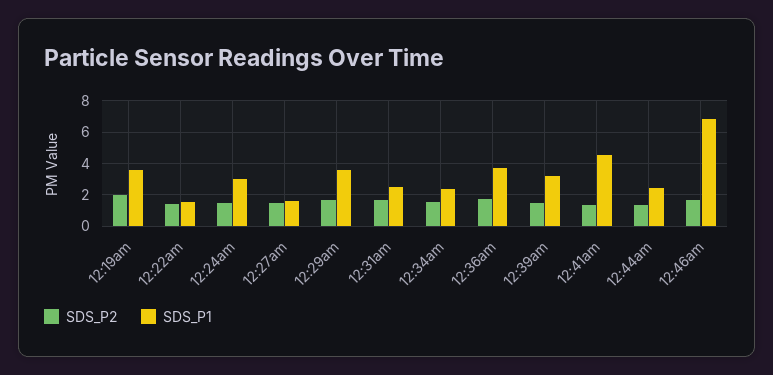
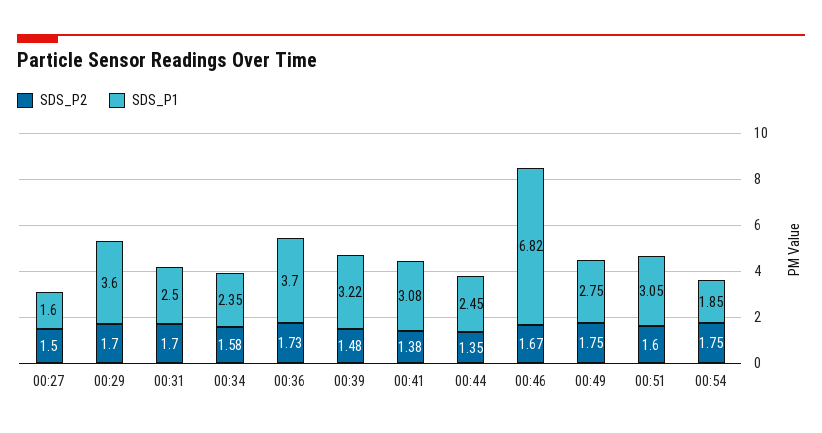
SDS_P2, 12:19am: 2 -> none
SDS_P1, 12:19am: 3.5 -> none
SDS_P2, 12:22am: 1.5 -> none
SDS_P1, 12:22am: 1.5 -> none
SDS_P2, 12:24am: 1.5 -> none
SDS_P1, 12:24am: 3 -> none
SDS_P1, 12:41am: 4.5 -> 3.08
SDS_P2, 00:49: none -> 1.75
SDS_P1, 00:49: none -> 2.75
SDS_P2, 00:51: none -> 1.6
SDS_P1, 00:51: none -> 3.05
SDS_P2, 00:54: none -> 1.75
SDS_P1, 00:54: none -> 1.85

